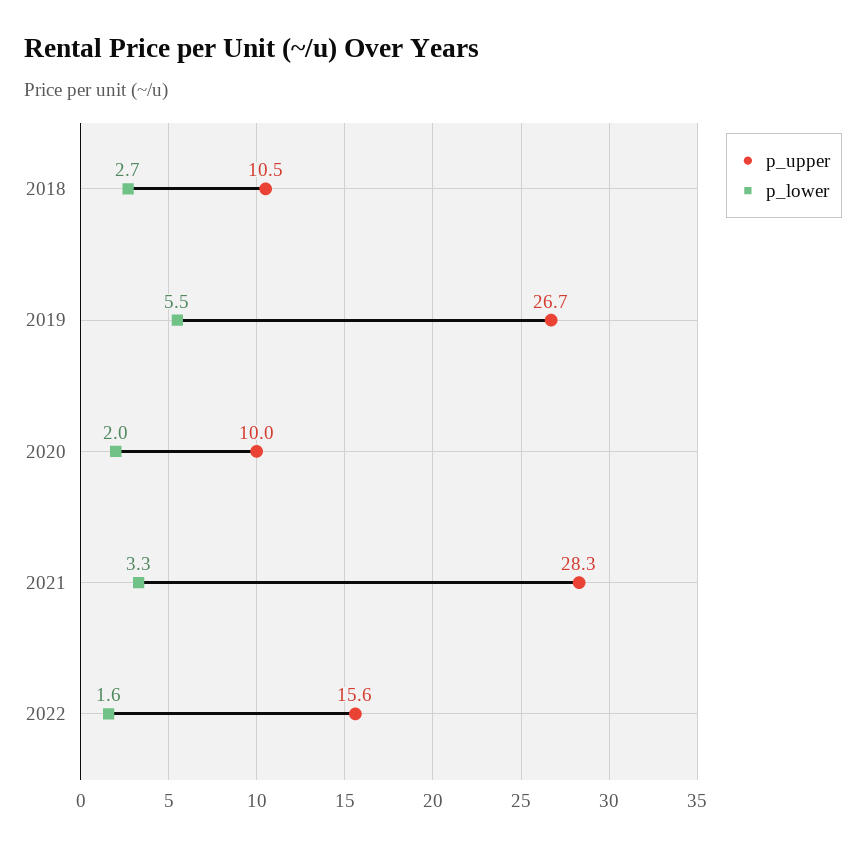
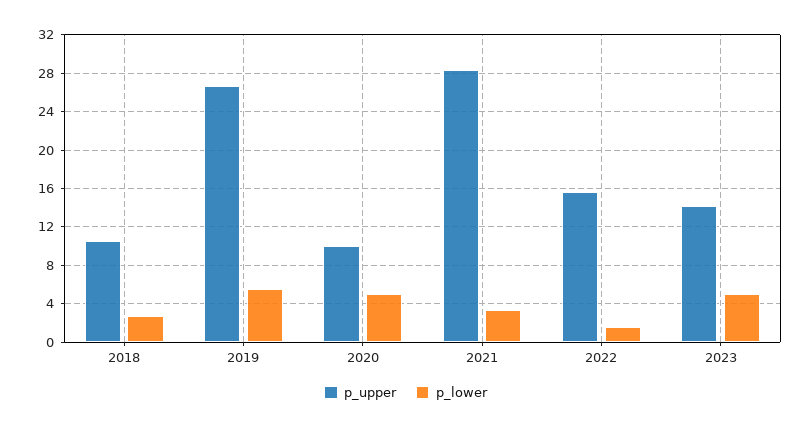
p_lower, 2020: 2 -> 5
p_upper, 2023: none -> 14
p_lower, 2023: none -> 5

